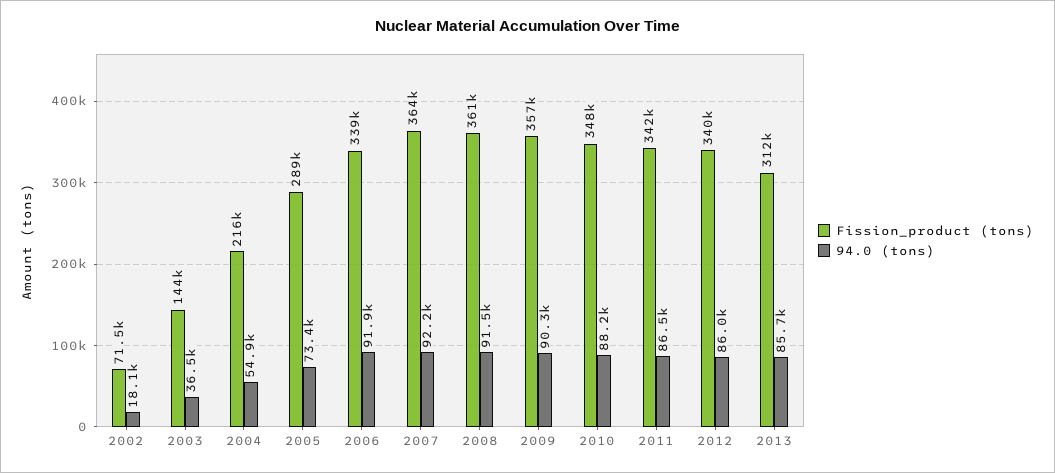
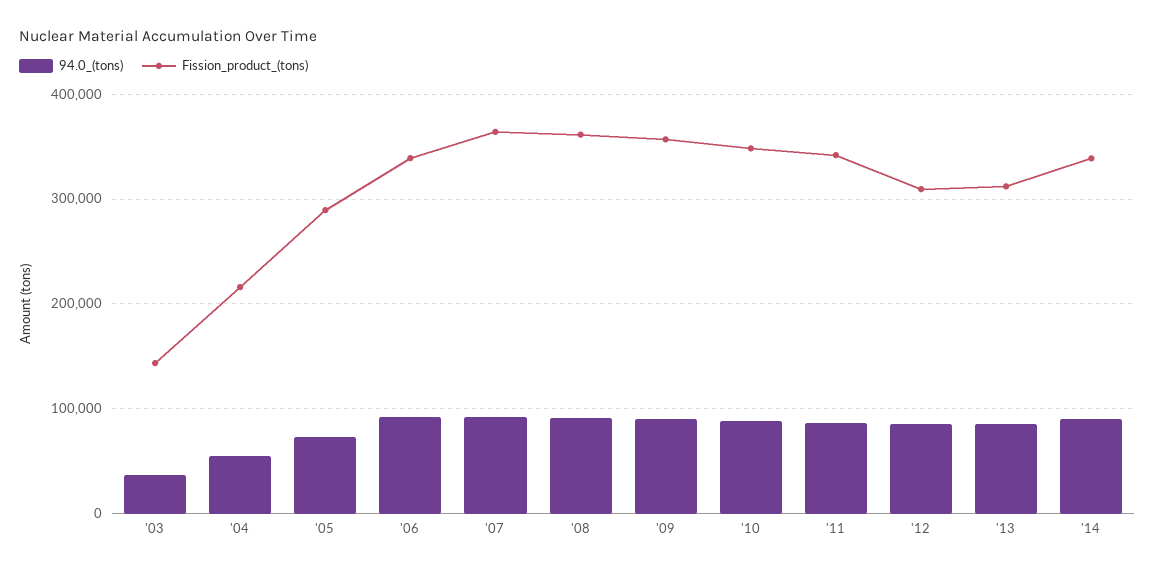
Fission_product (tons), 2002: 71500 -> none
94.0 (tons), 2002: 18100 -> none
Fission_product (tons), 2012: 340000 -> 310000
94.0 (tons), '14: none -> 90000
Fission_product (tons), '14: none -> 340000

